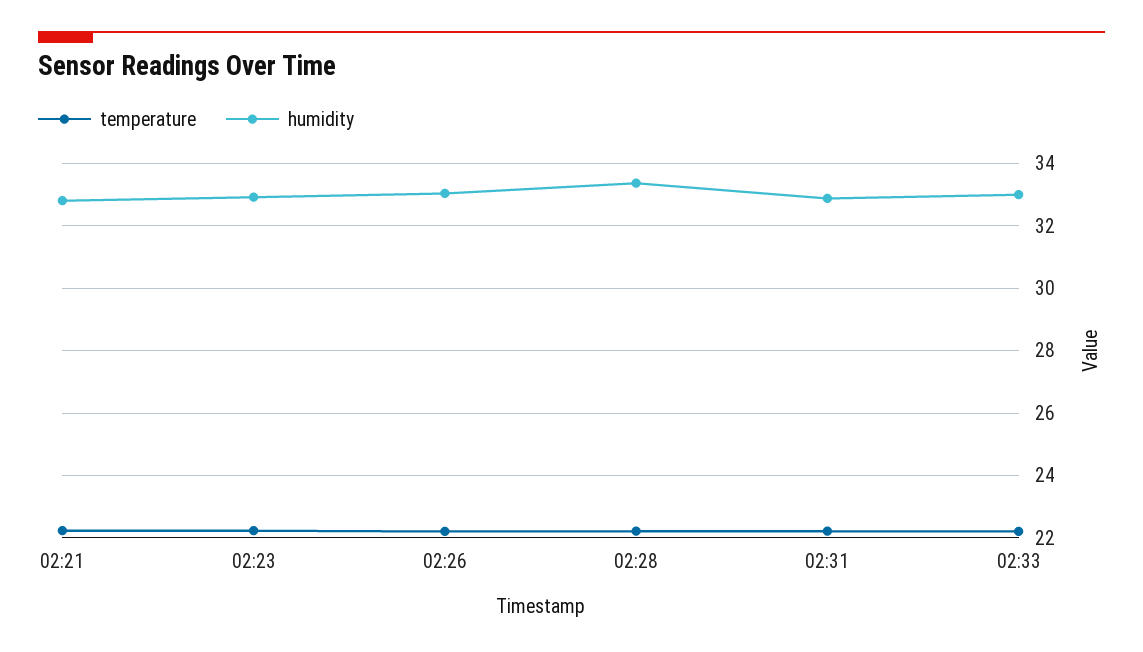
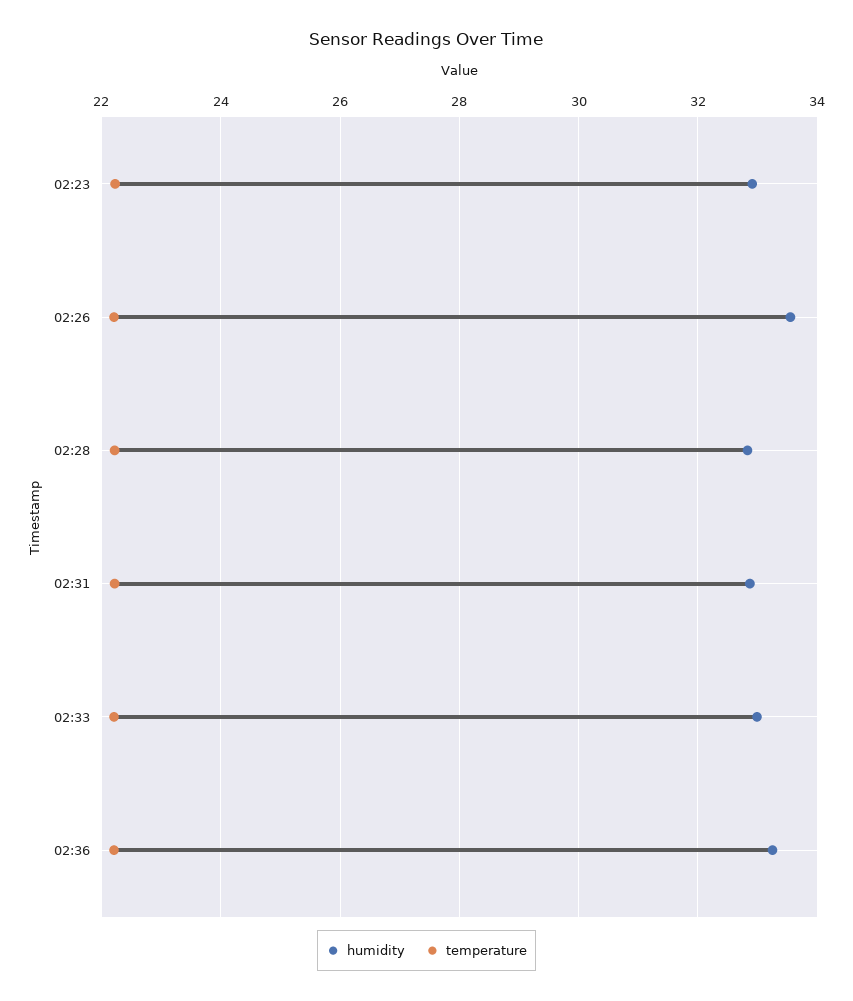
temperature, 02:21: 22.2 -> none
humidity, 02:21: 32.8 -> none
humidity, 02:26: 33 -> 33.6
humidity, 02:28: 33.4 -> 32.8
humidity, 02:36: none -> 33.2
temperature, 02:36: none -> 22.2

